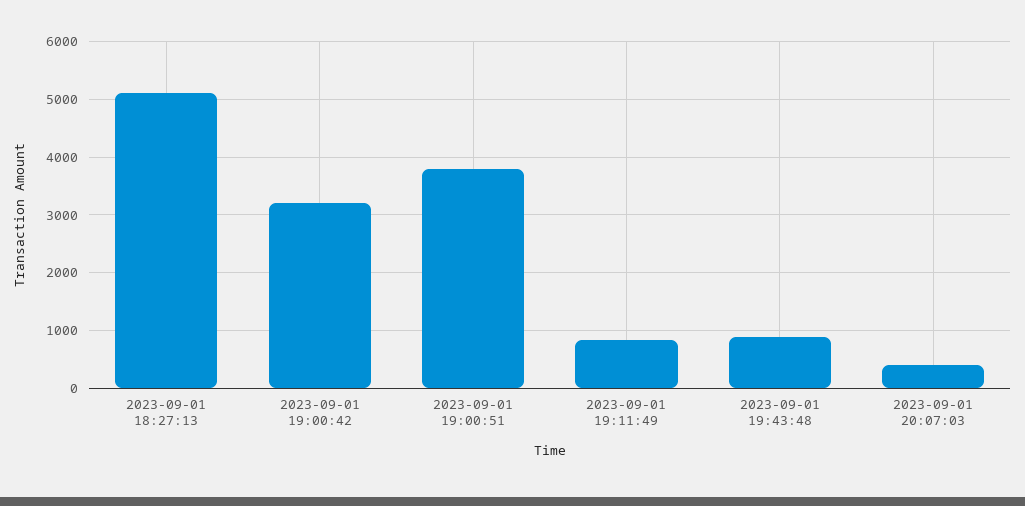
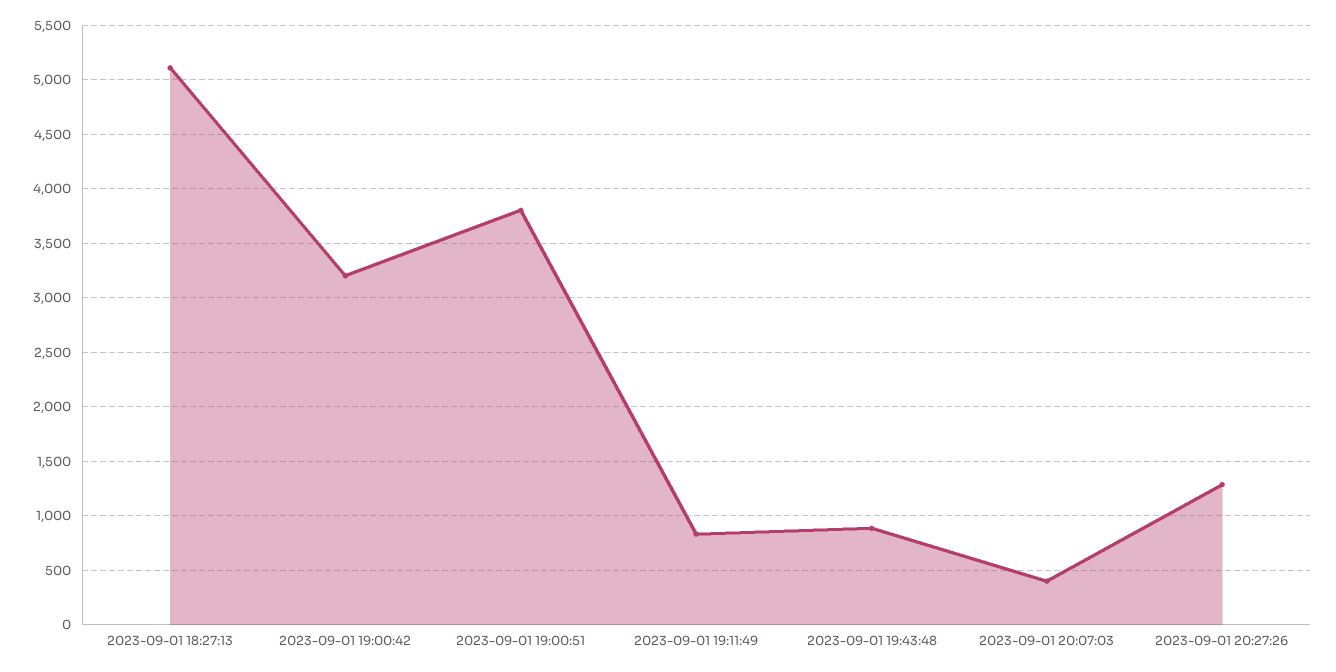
2023-09-01 20:27:26: none -> 1300

